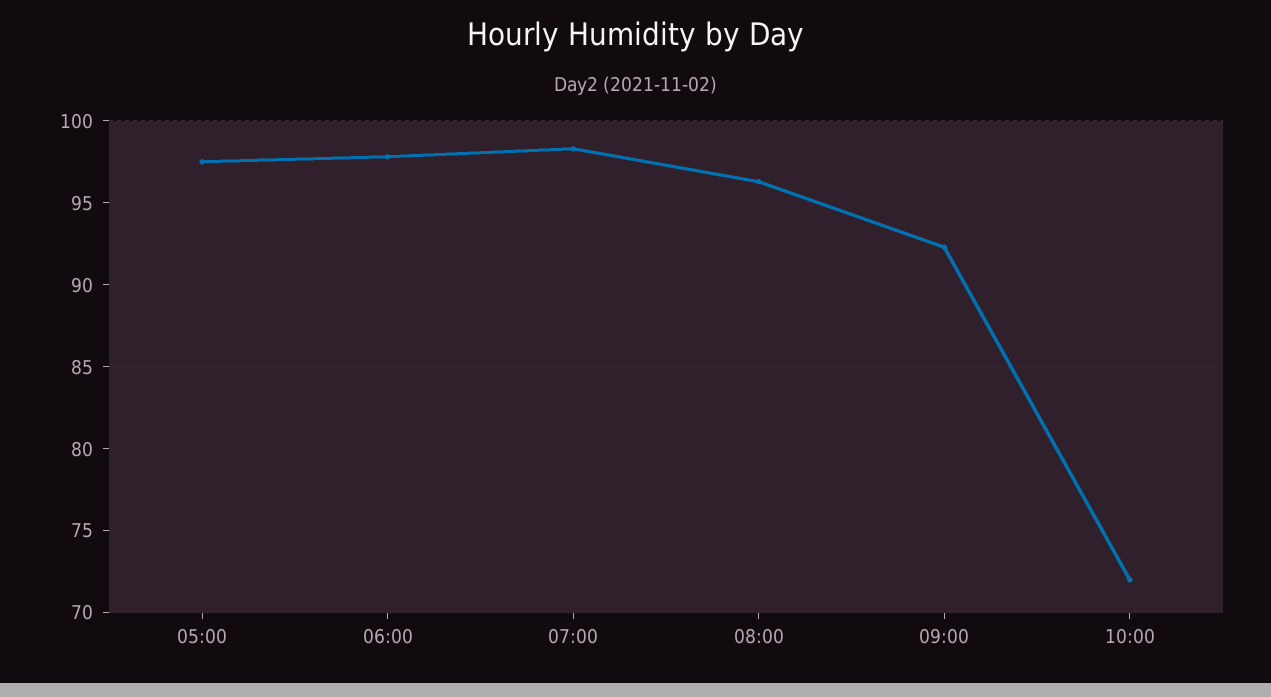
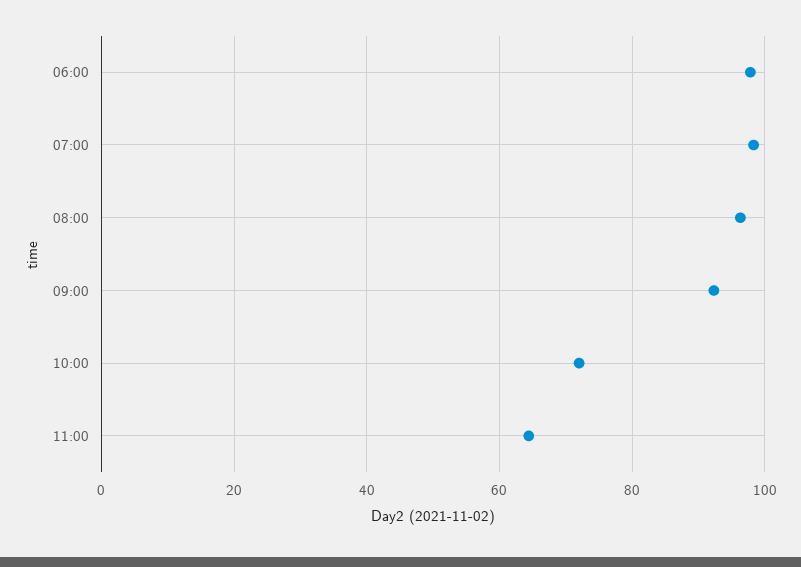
05:00: 97.5 -> none
11:00: none -> 64

